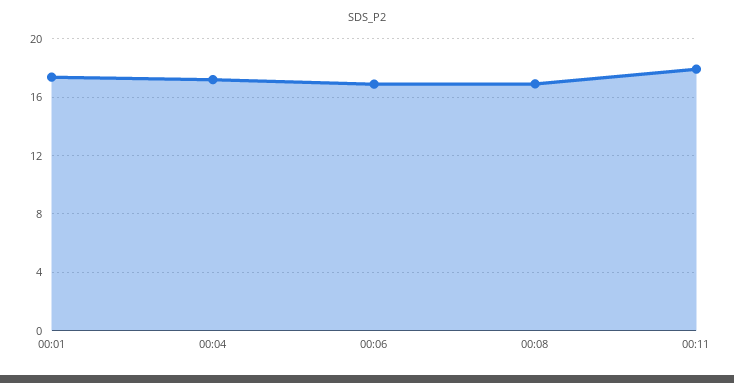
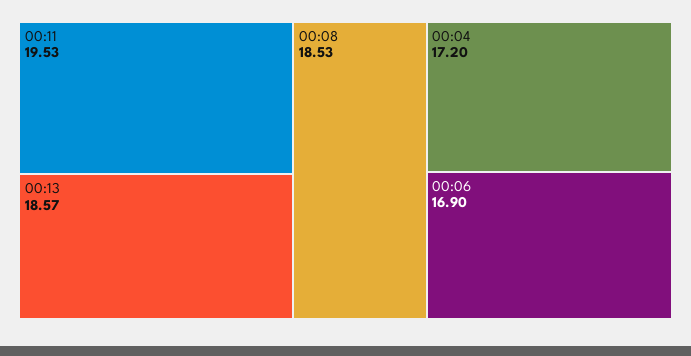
00:01: 17.5 -> none
00:08: 17 -> 18.53
00:11: 18 -> 19.53
00:13: none -> 18.57

